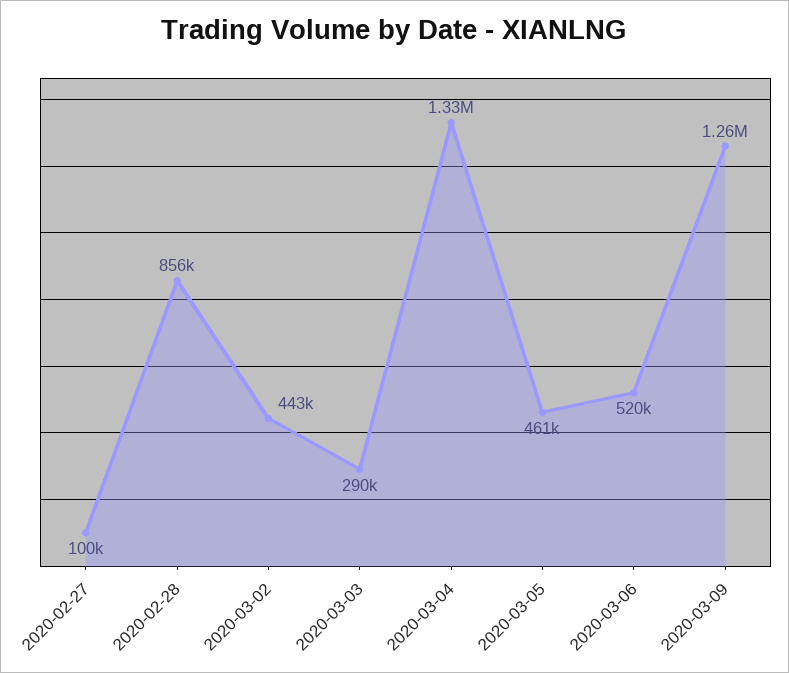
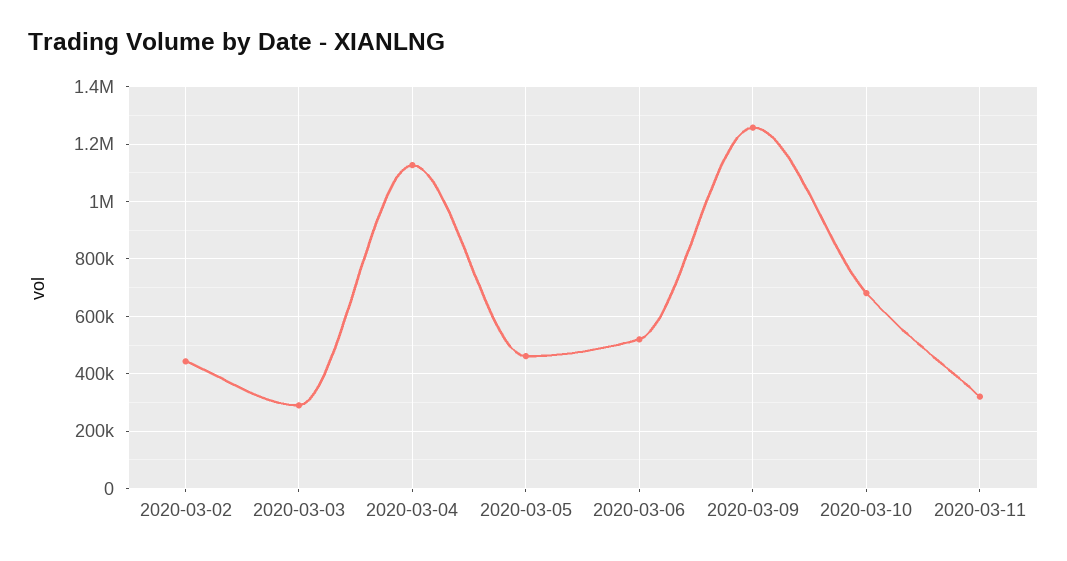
2020-02-27: 100000 -> none
2020-02-28: 856000 -> none
2020-03-04: 1330000 -> 1125000
2020-03-10: none -> 675000
2020-03-11: none -> 325000

